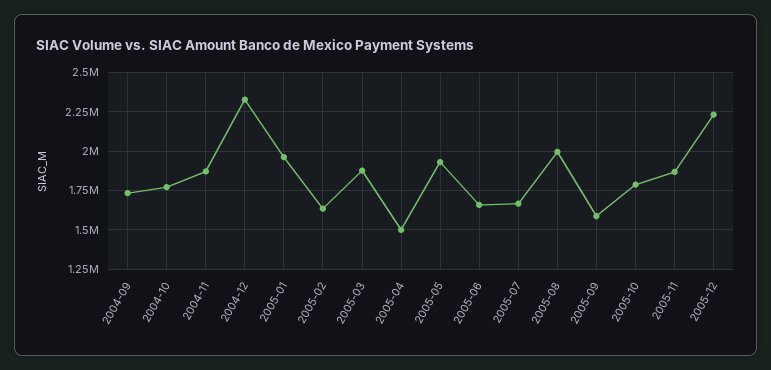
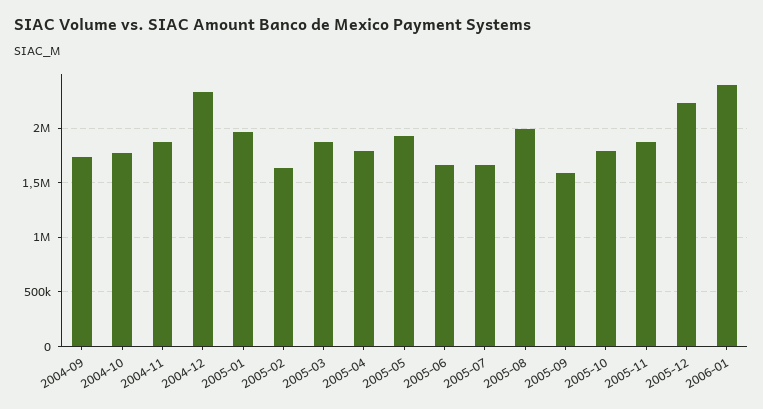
2005-04: 1500000 -> 1800000
2006-01: none -> 2400000

